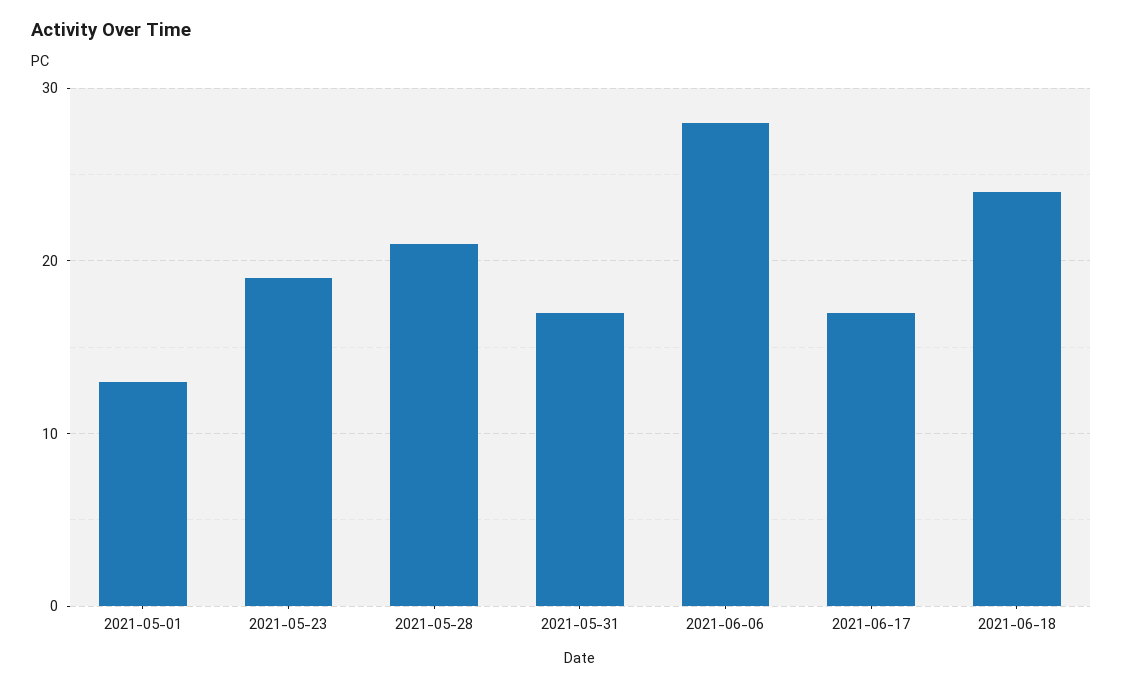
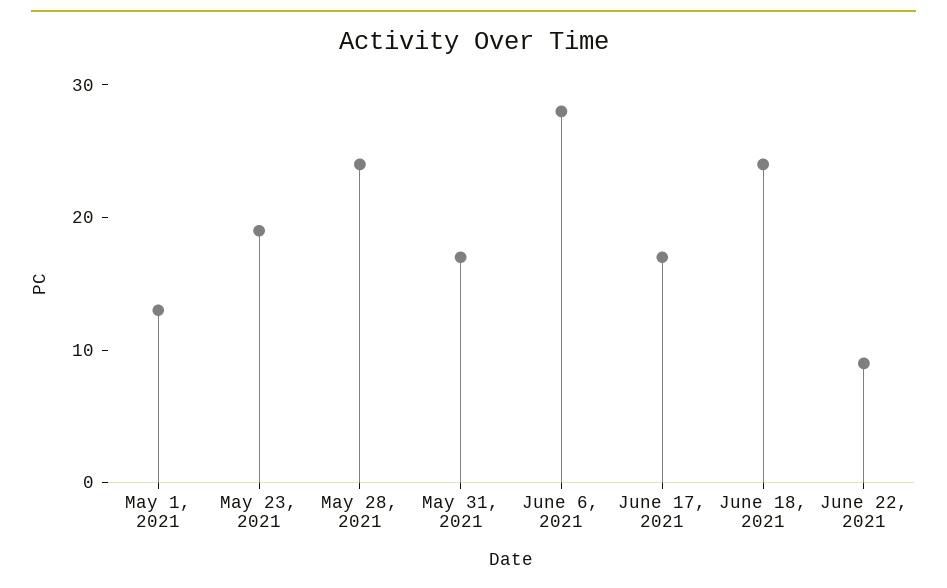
2021-05-28: 21 -> 24
June 22, 2021: none -> 9

